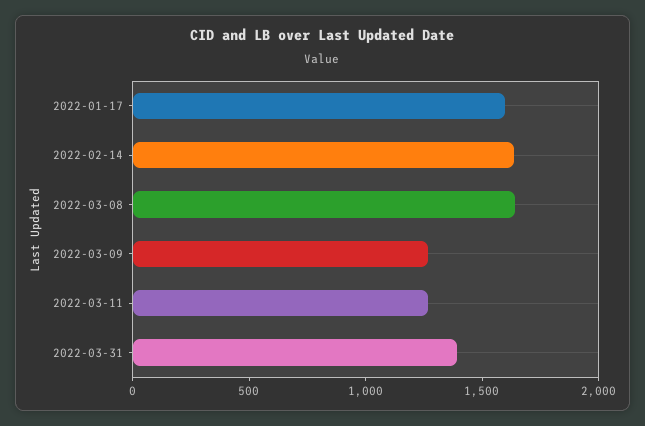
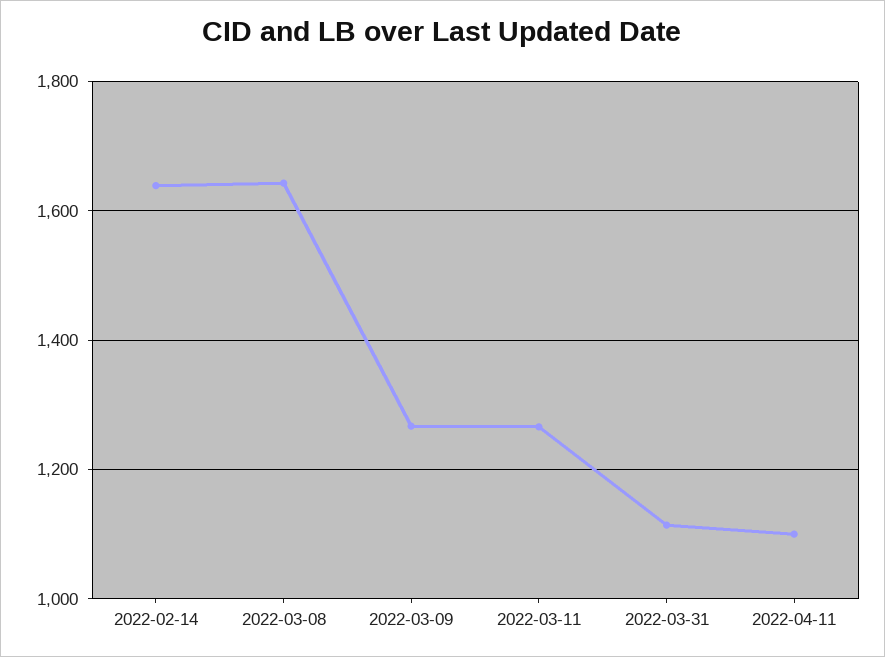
2022-01-17: 1600 -> none
2022-03-31: 1400 -> 1120
2022-04-11: none -> 1100

